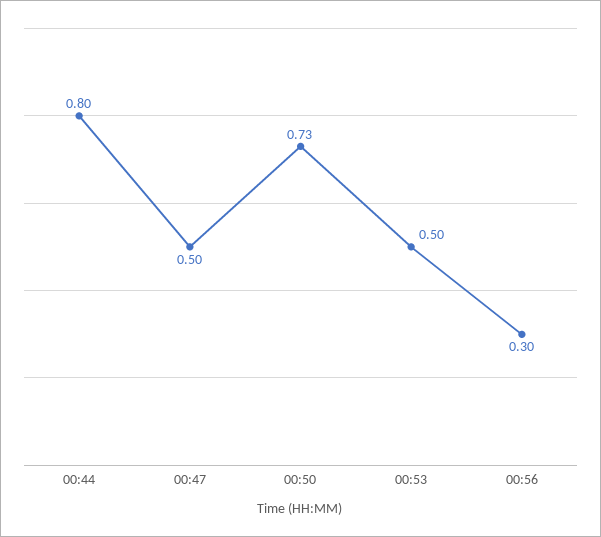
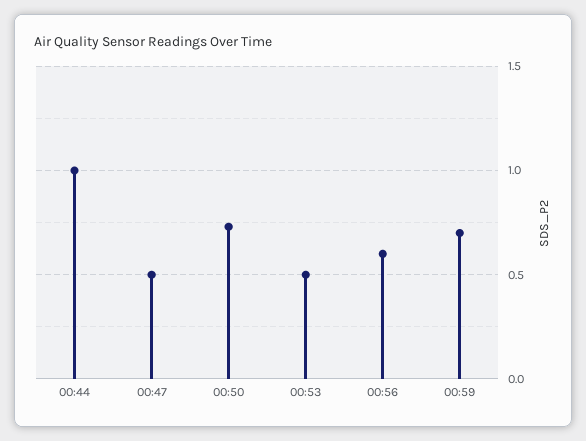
00:44: 0.8 -> 1
00:56: 0.3 -> 0.6
00:59: none -> 0.7

